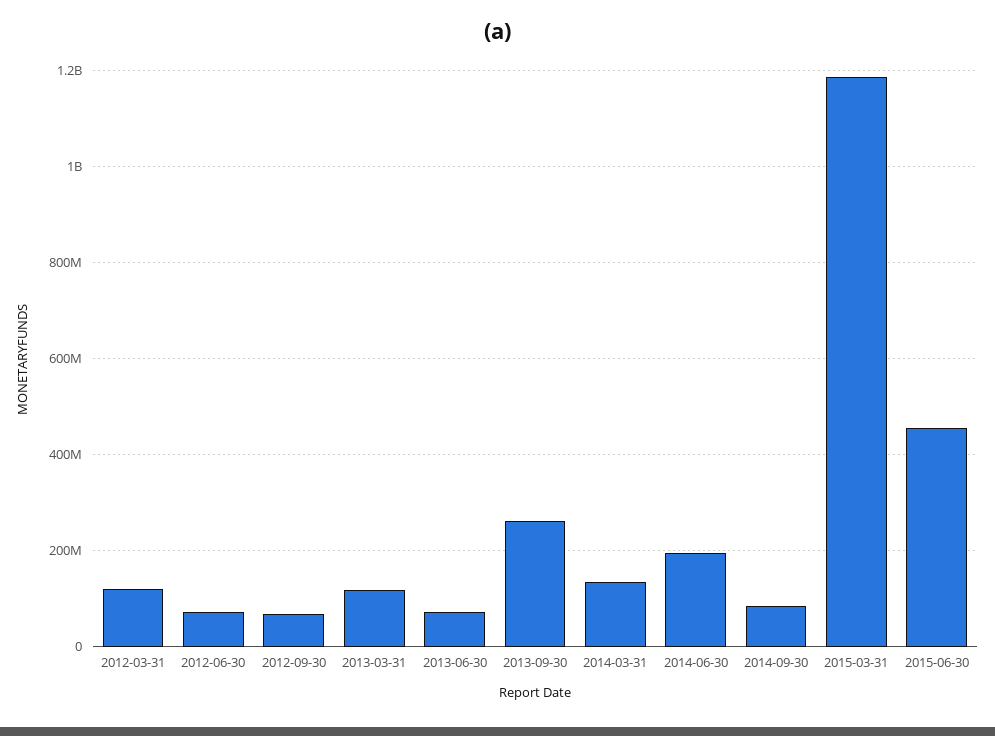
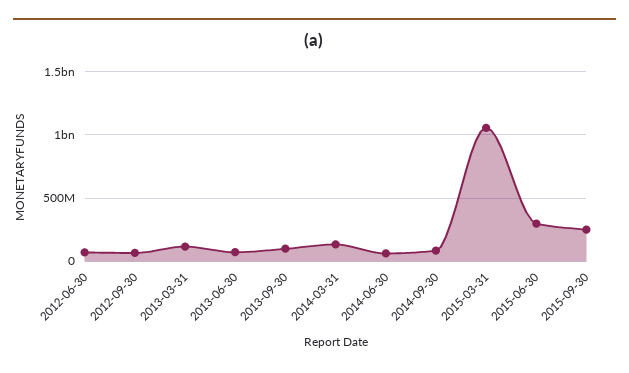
2012-03-31: 120000000 -> none
2013-09-30: 260000000 -> 100000000
2014-06-30: 200000000 -> 50000000
2015-03-31: 1180000000 -> 1050000000
2015-06-30: 460000000 -> 300000000
2015-09-30: none -> 250000000

